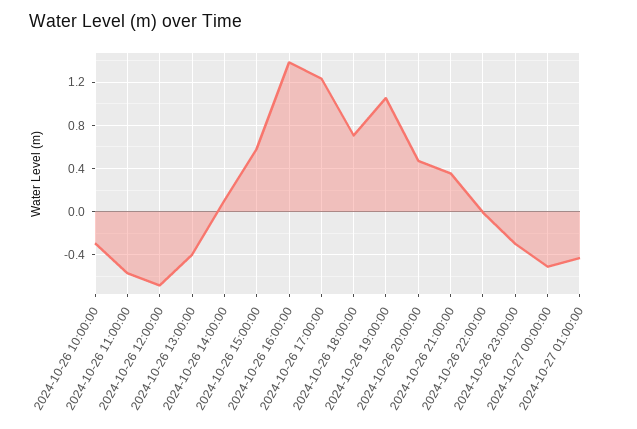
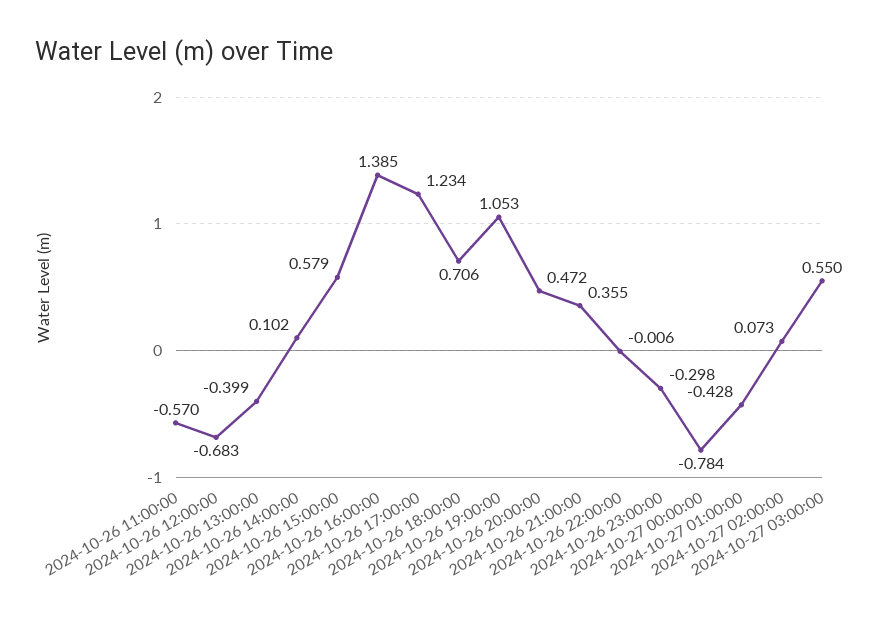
2024-10-26 10:00:00: -0.3 -> none
2024-10-27 00:00:00: -0.5 -> -0.784
2024-10-27 02:00:00: none -> 0.073
2024-10-27 03:00:00: none -> 0.55

